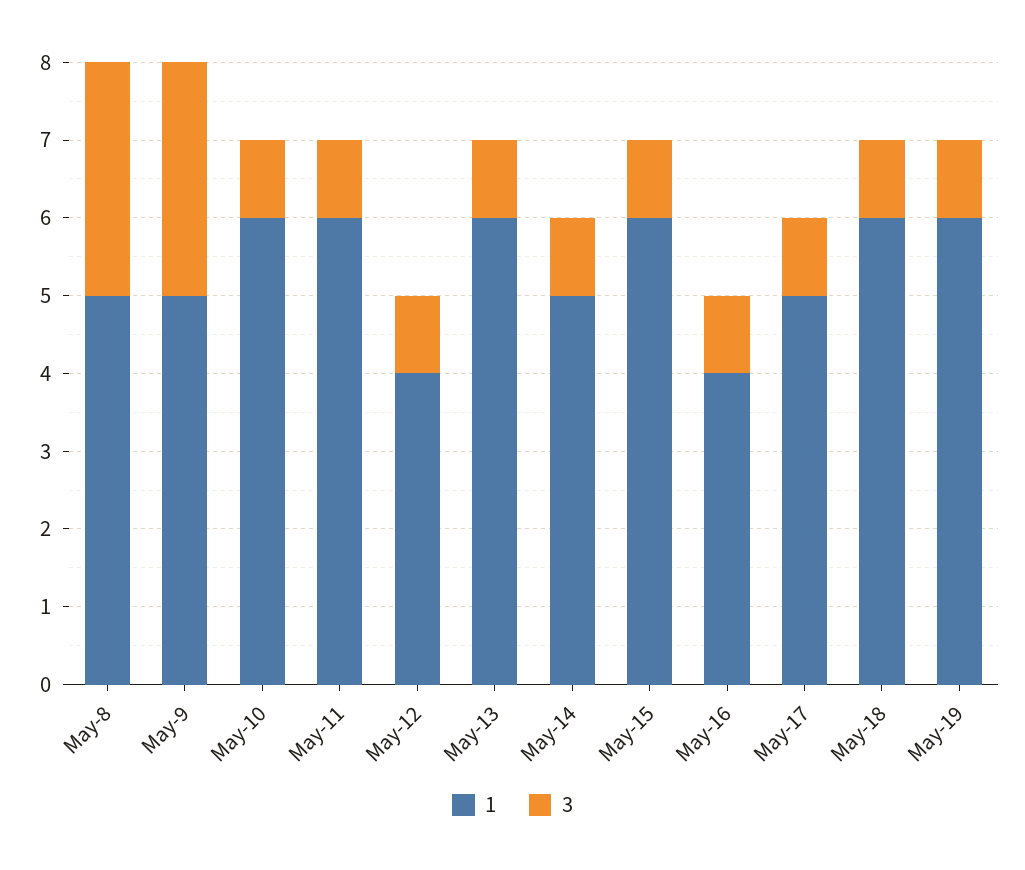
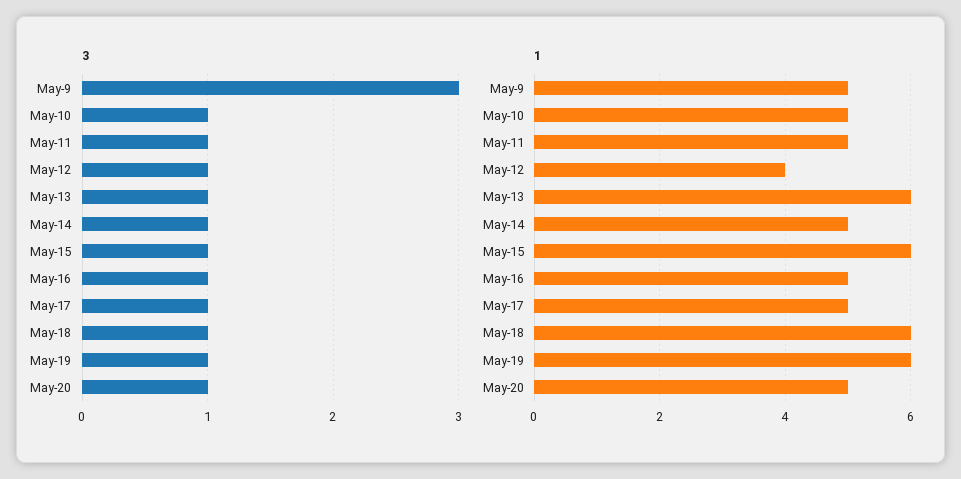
1, May-8: 5 -> none
3, May-8: 3 -> none
1, May-10: 6 -> 5
1, May-11: 6 -> 5
1, May-16: 4 -> 5
3, May-20: none -> 1
1, May-20: none -> 5

